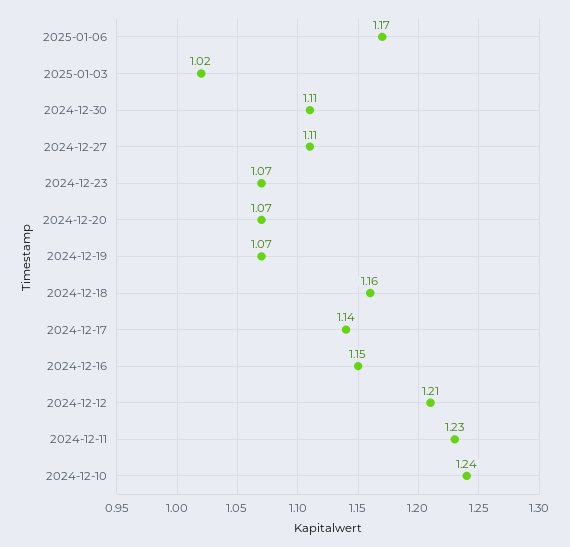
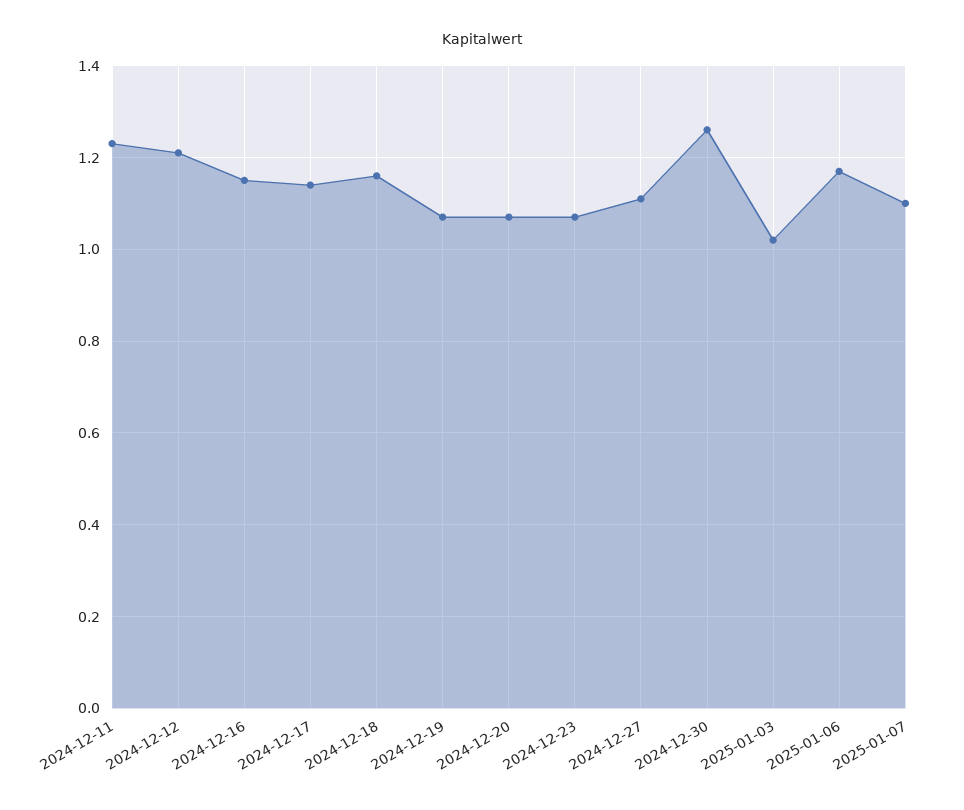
2024-12-30: 1.11 -> 1.25
2024-12-10: 1.24 -> none
2025-01-07: none -> 1.1

